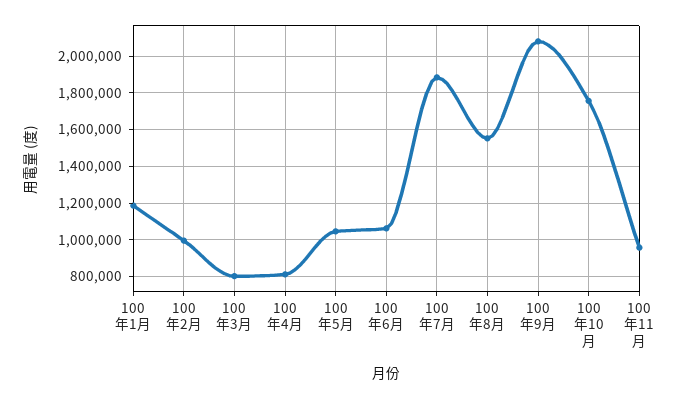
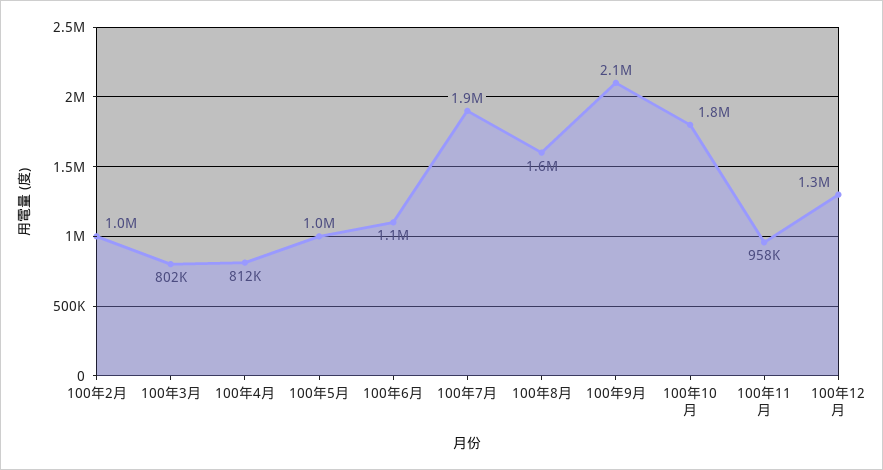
100年1月: 1200000 -> none
100年12月: none -> 1300000

